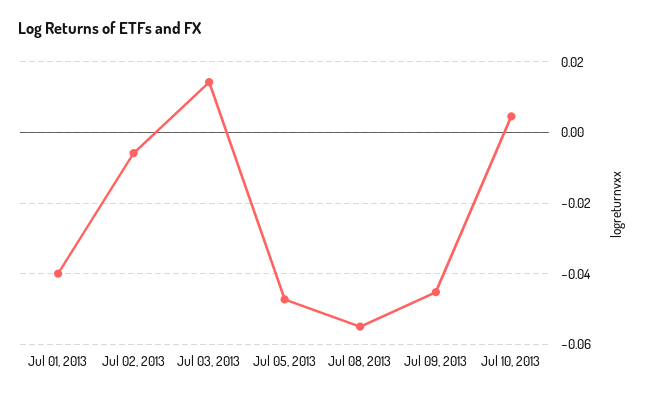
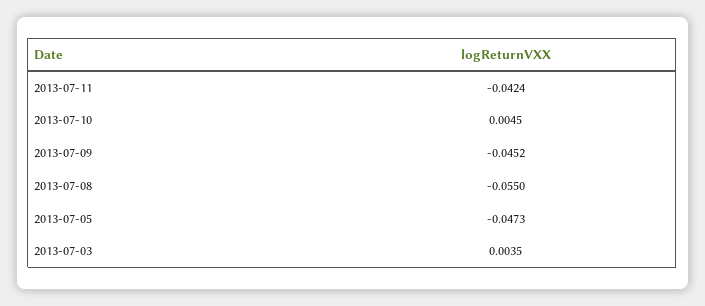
Jul 01, 2013: -0.04 -> none
Jul 02, 2013: -0.006 -> none
Jul 03, 2013: 0.014 -> 0.0035
2013-07-11: none -> -0.0424

